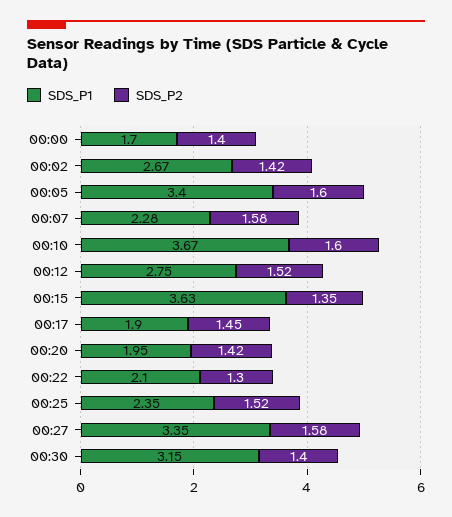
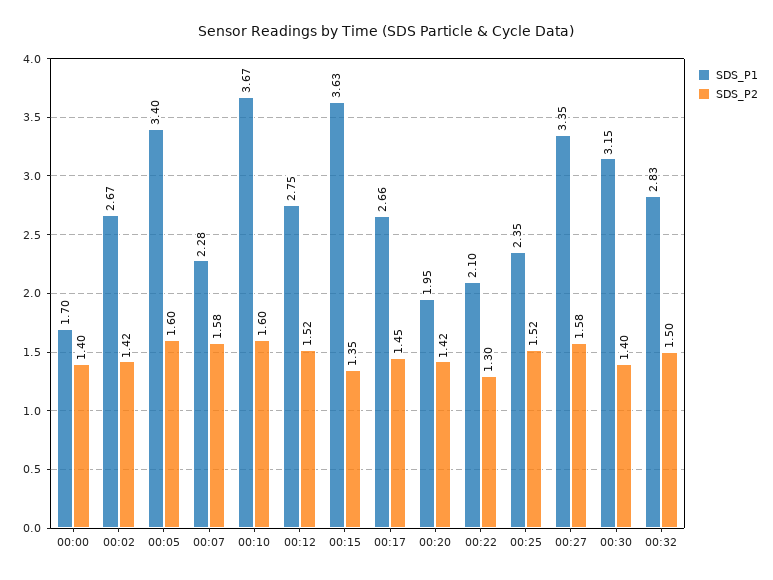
SDS_P1, 00:17: 1.9 -> 2.66
SDS_P1, 00:32: none -> 2.83
SDS_P2, 00:32: none -> 1.5

